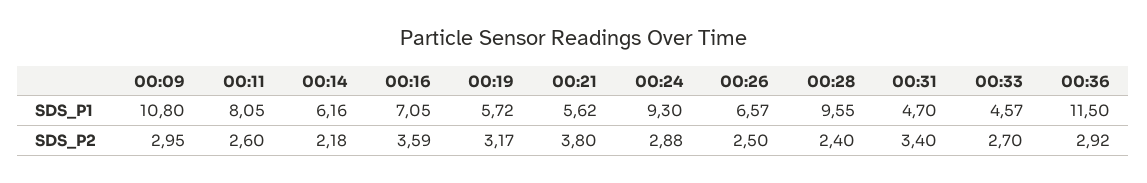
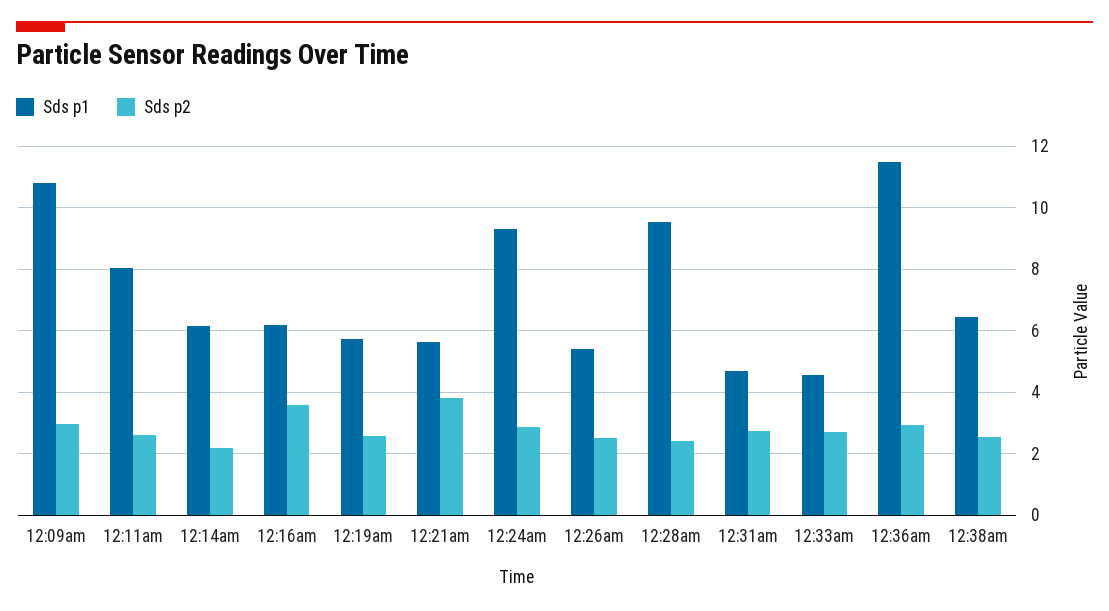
SDS_P1, 00:16: 7.05 -> 6.2
SDS_P1, 00:26: 6.57 -> 5.4
SDS_P2, 00:19: 3.17 -> 2.6
SDS_P2, 00:31: 3.4 -> 2.8
SDS_P1, 12:38am: none -> 6.4
SDS_P2, 12:38am: none -> 2.6

